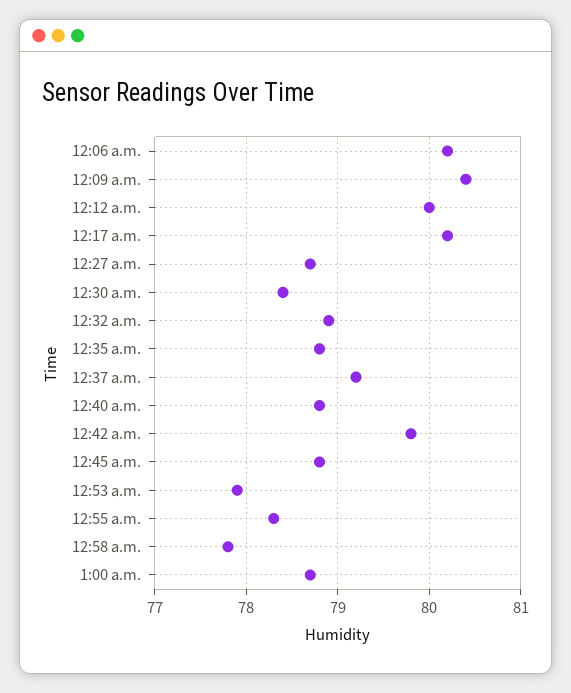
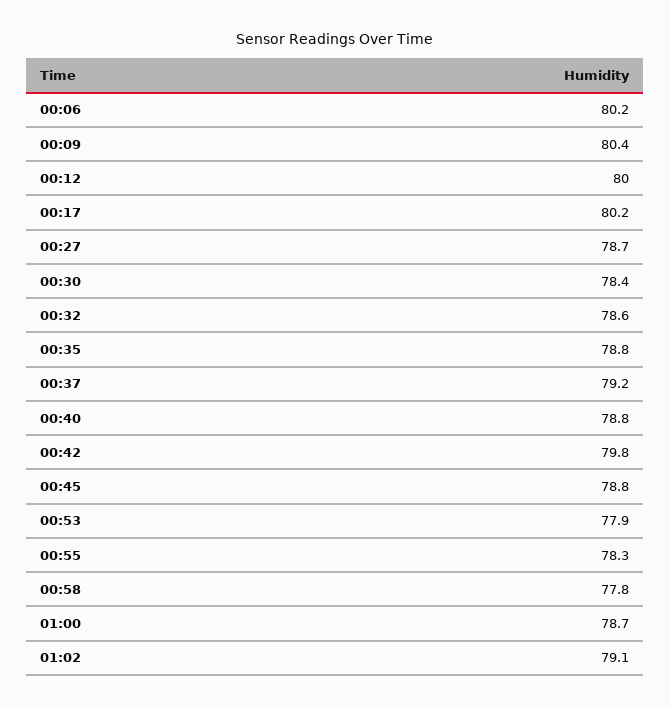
12:32 a.m.: 78.9 -> 78.6
01:02: none -> 79.1

